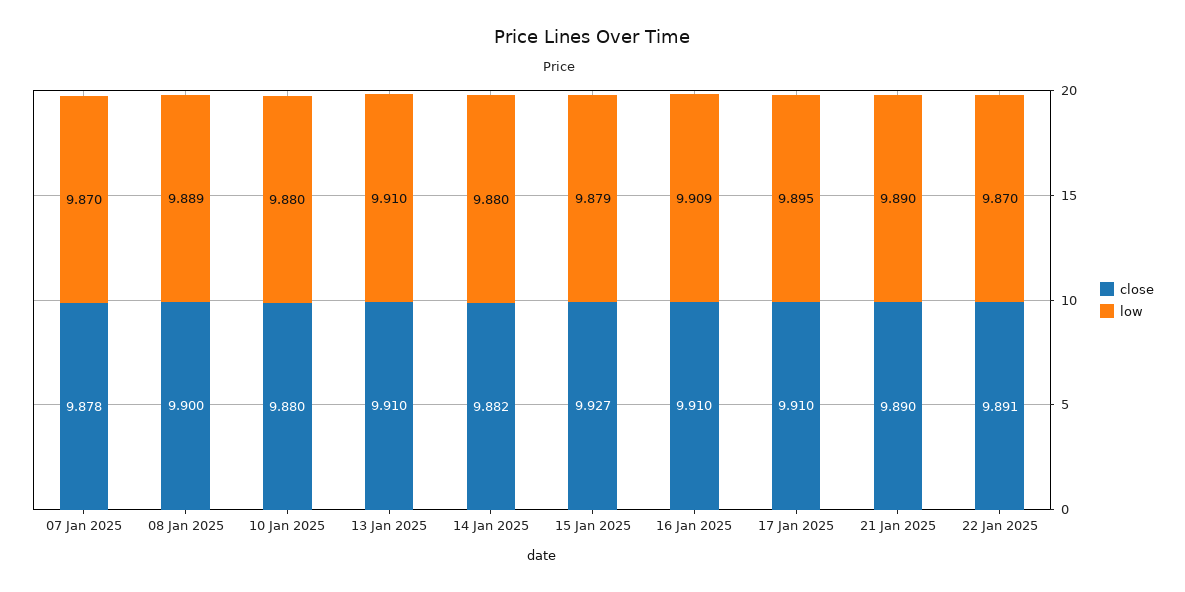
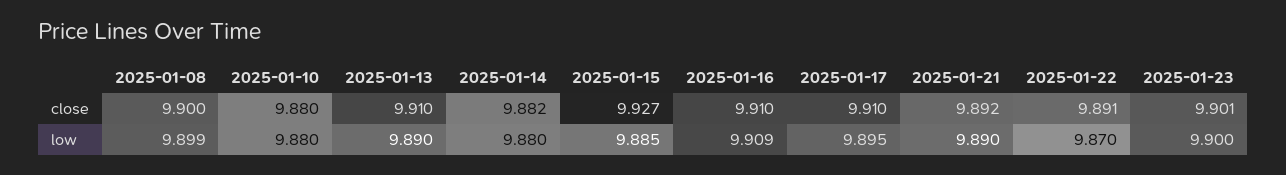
close, 07 Jan 2025: 9.878 -> none
low, 07 Jan 2025: 9.87 -> none
low, 08 Jan 2025: 9.889 -> 9.899
low, 13 Jan 2025: 9.91 -> 9.89
low, 15 Jan 2025: 9.879 -> 9.885
close, 21 Jan 2025: 9.89 -> 9.892
close, 2025-01-23: none -> 9.901
low, 2025-01-23: none -> 9.9

